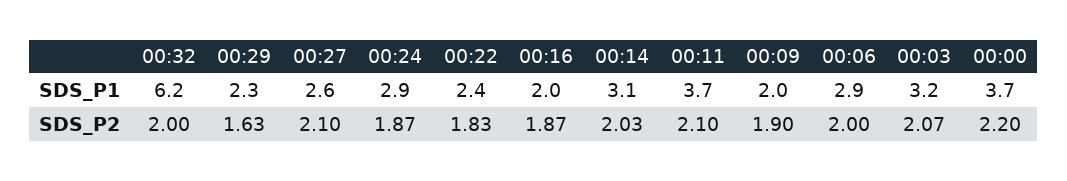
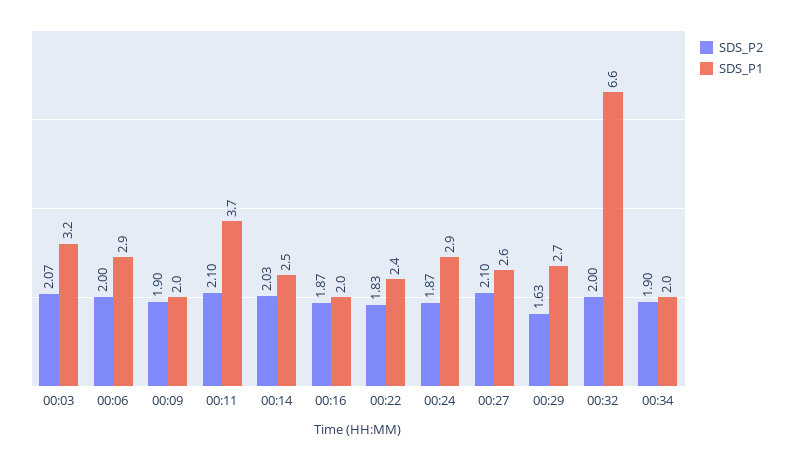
SDS_P1, 00:32: 6.2 -> 6.6
SDS_P1, 00:29: 2.3 -> 2.7
SDS_P1, 00:14: 3.1 -> 2.5
SDS_P1, 00:00: 3.7 -> none
SDS_P2, 00:00: 2.2 -> none
SDS_P2, 00:34: none -> 1.9
SDS_P1, 00:34: none -> 2

